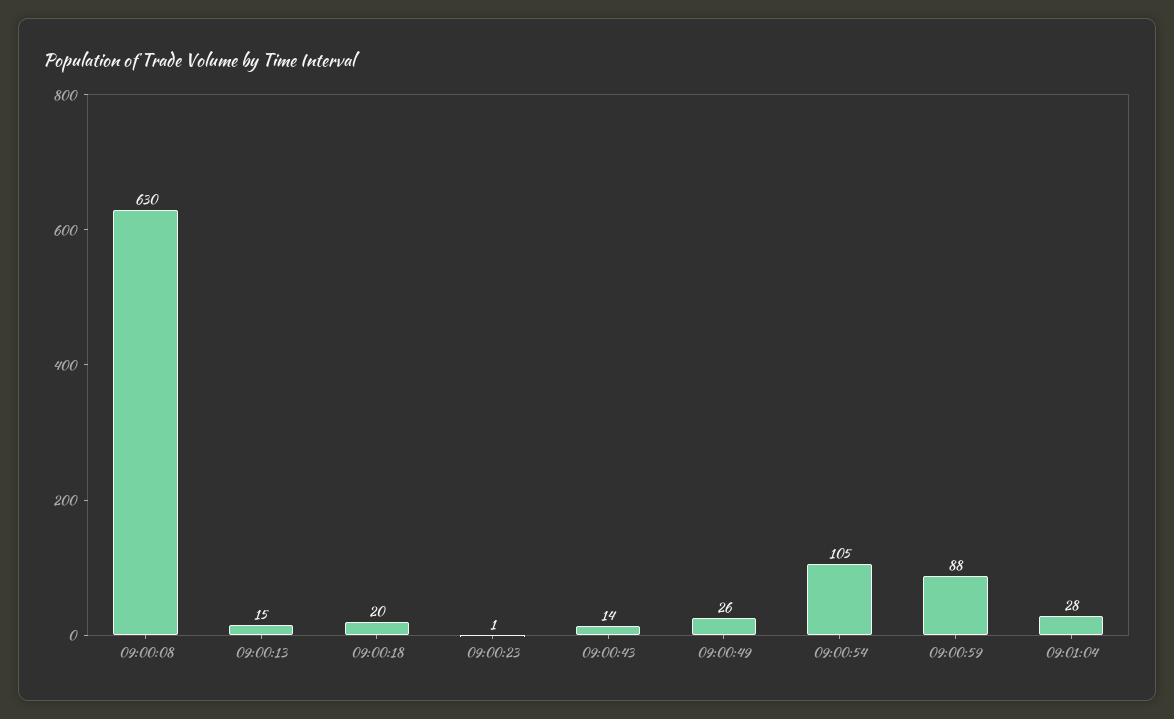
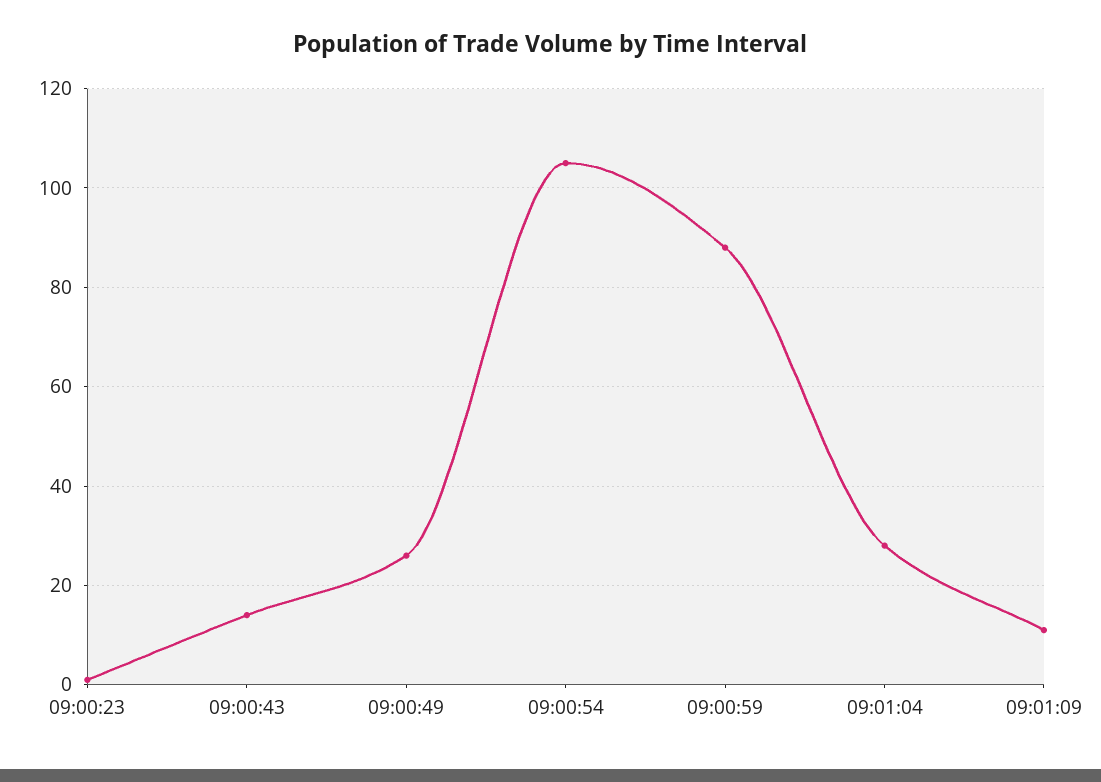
09:00:08: 630 -> none
09:00:13: 15 -> none
09:00:18: 20 -> none
09:01:09: none -> 10

